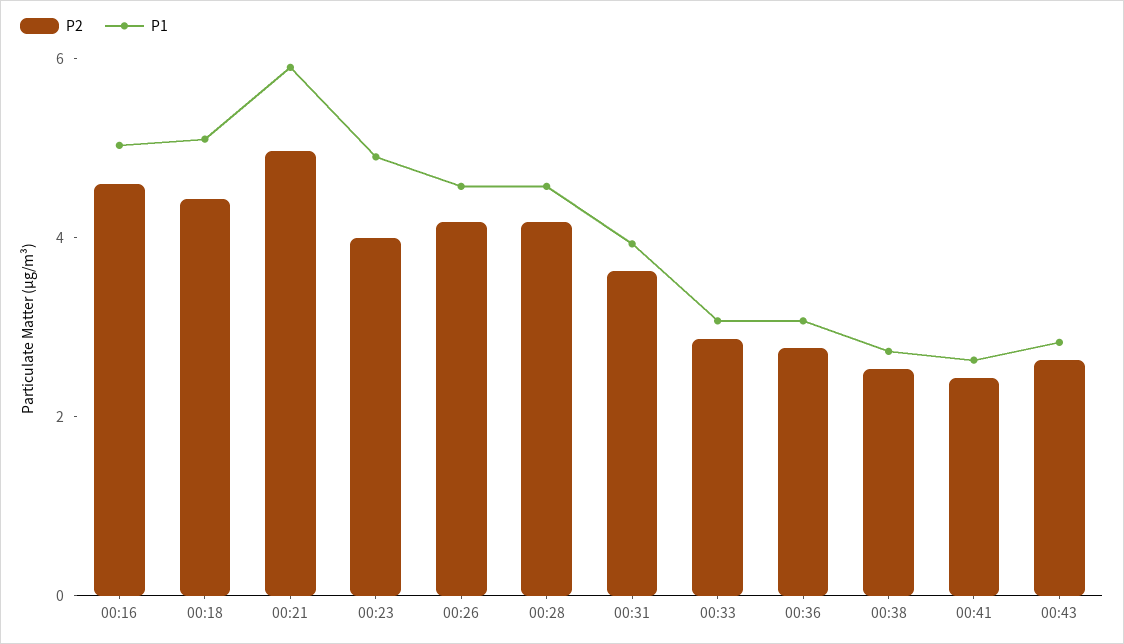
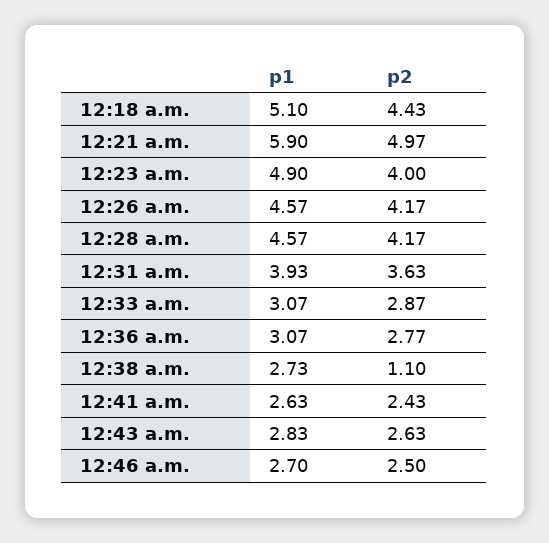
P2, 00:16: 4.5 -> none
P1, 00:16: 5 -> none
P2, 00:38: 2.5 -> 1.1
P1, 12:46 a.m.: none -> 2.7
P2, 12:46 a.m.: none -> 2.5

